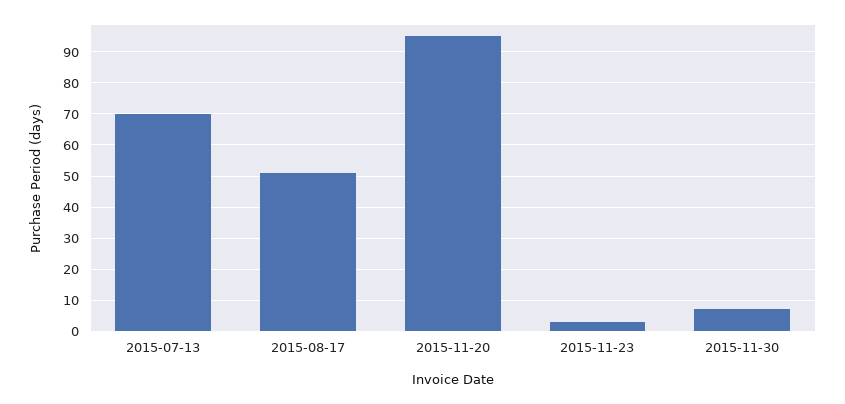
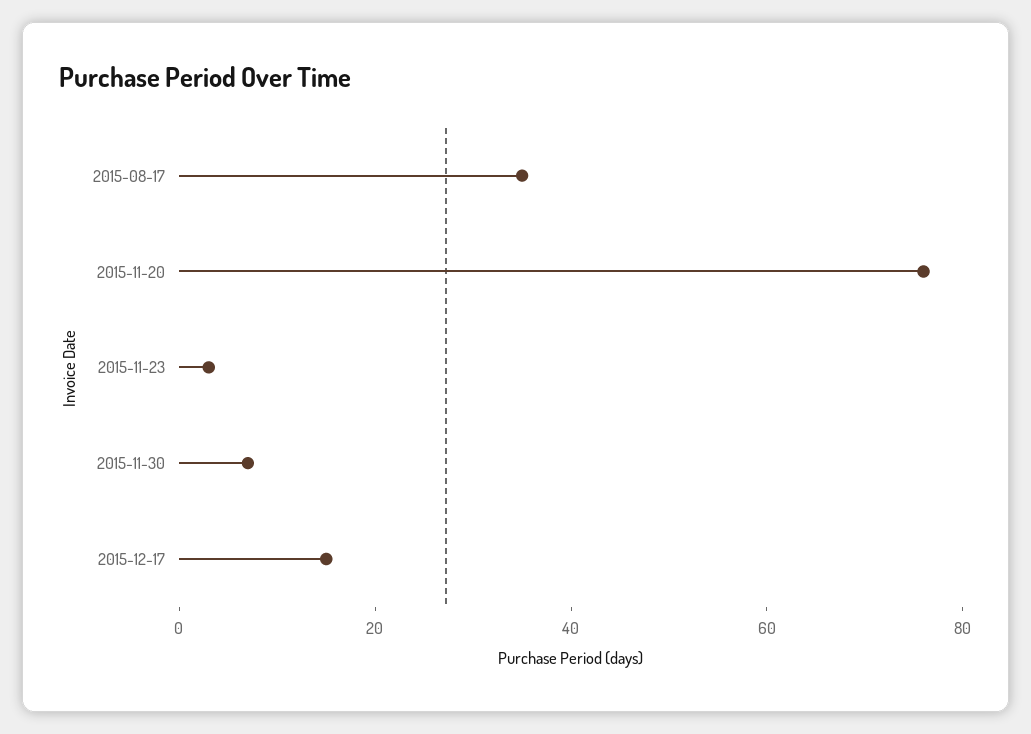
2015-07-13: 70 -> none
2015-08-17: 50 -> 35
2015-11-20: 95 -> 75
2015-12-17: none -> 15

